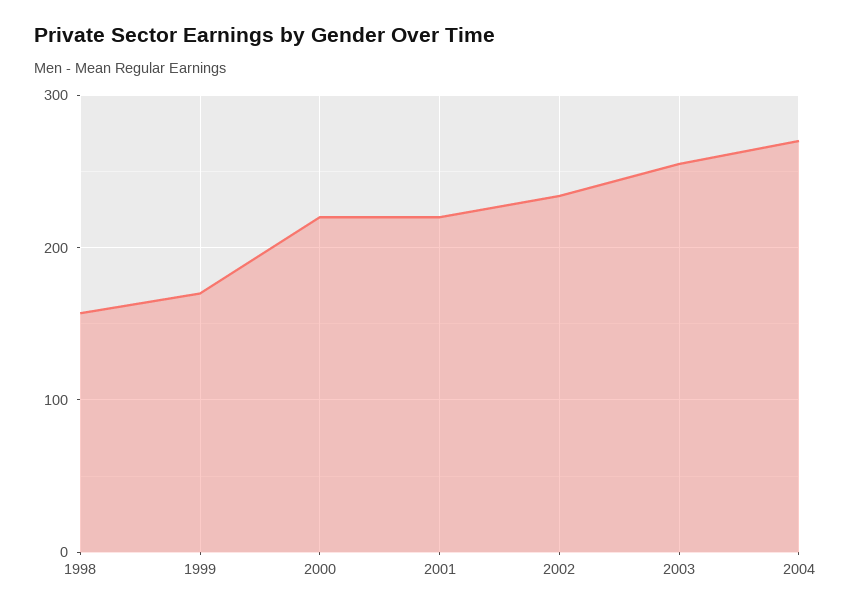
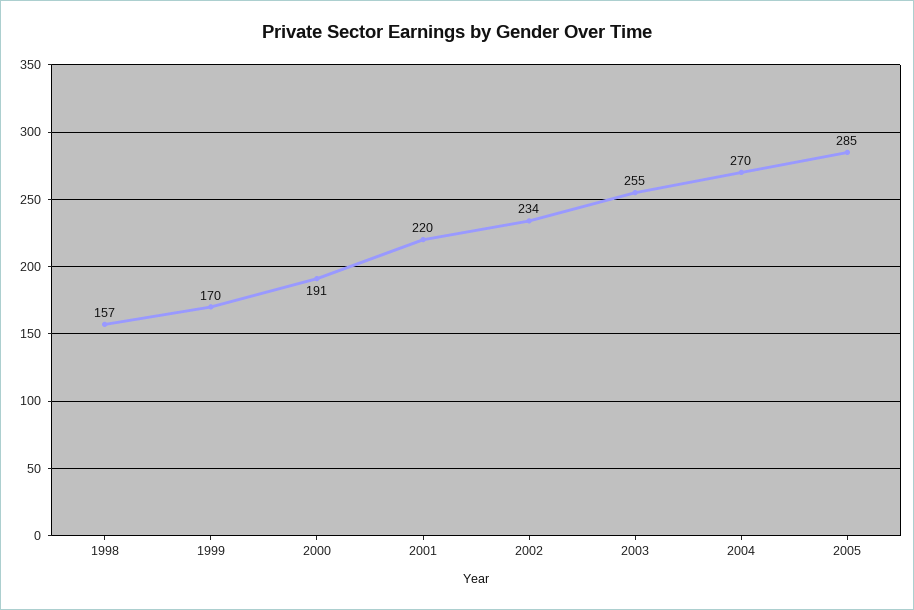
2000: 220 -> 191
2005: none -> 285

